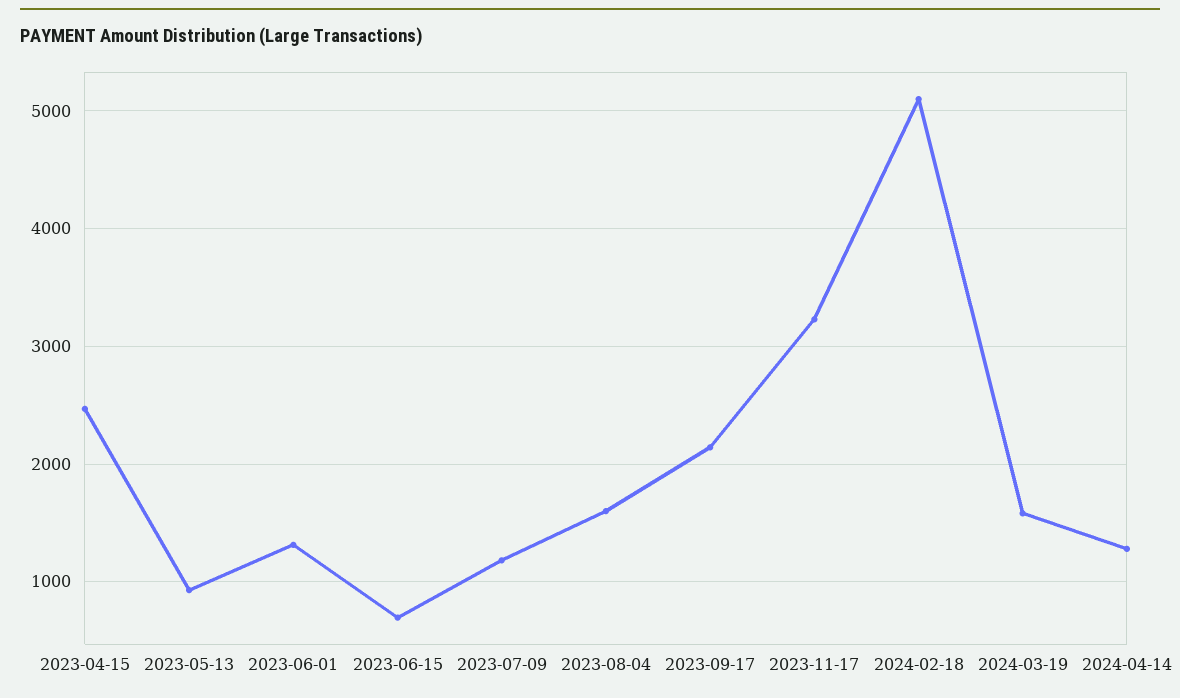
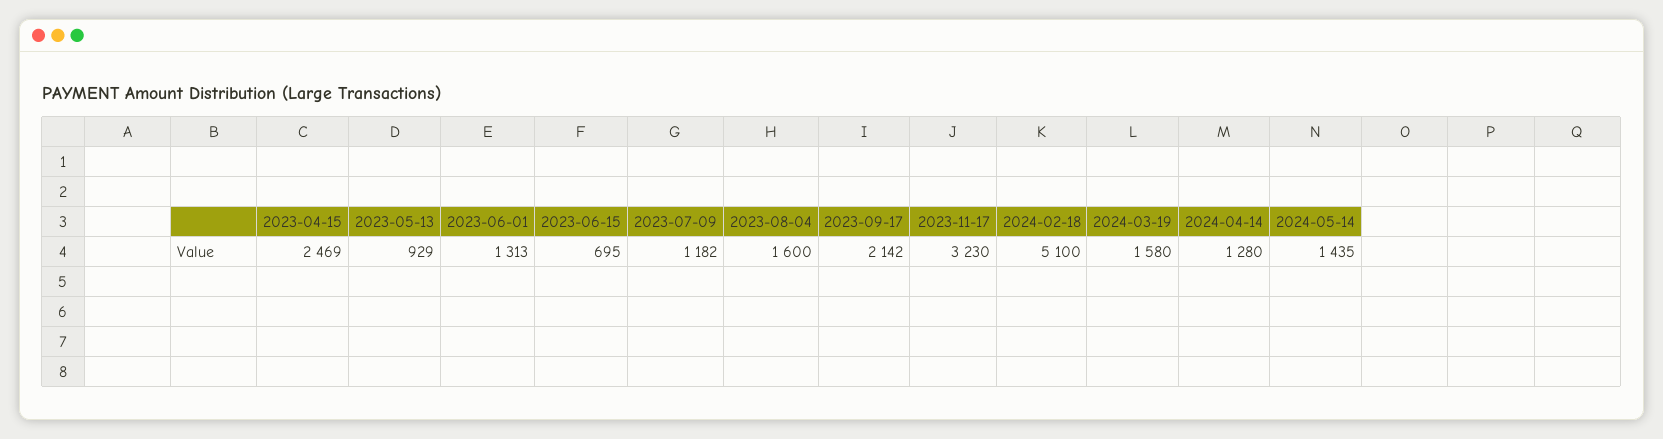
2024-05-14: none -> 1435

